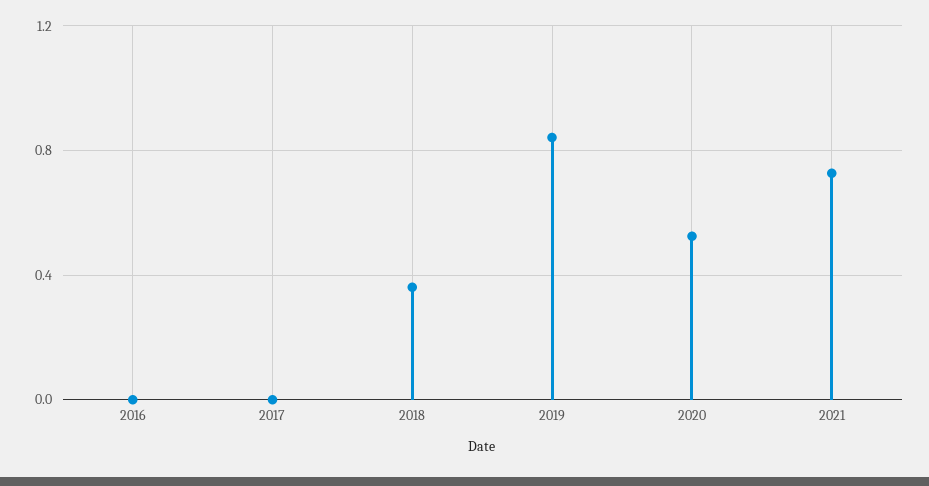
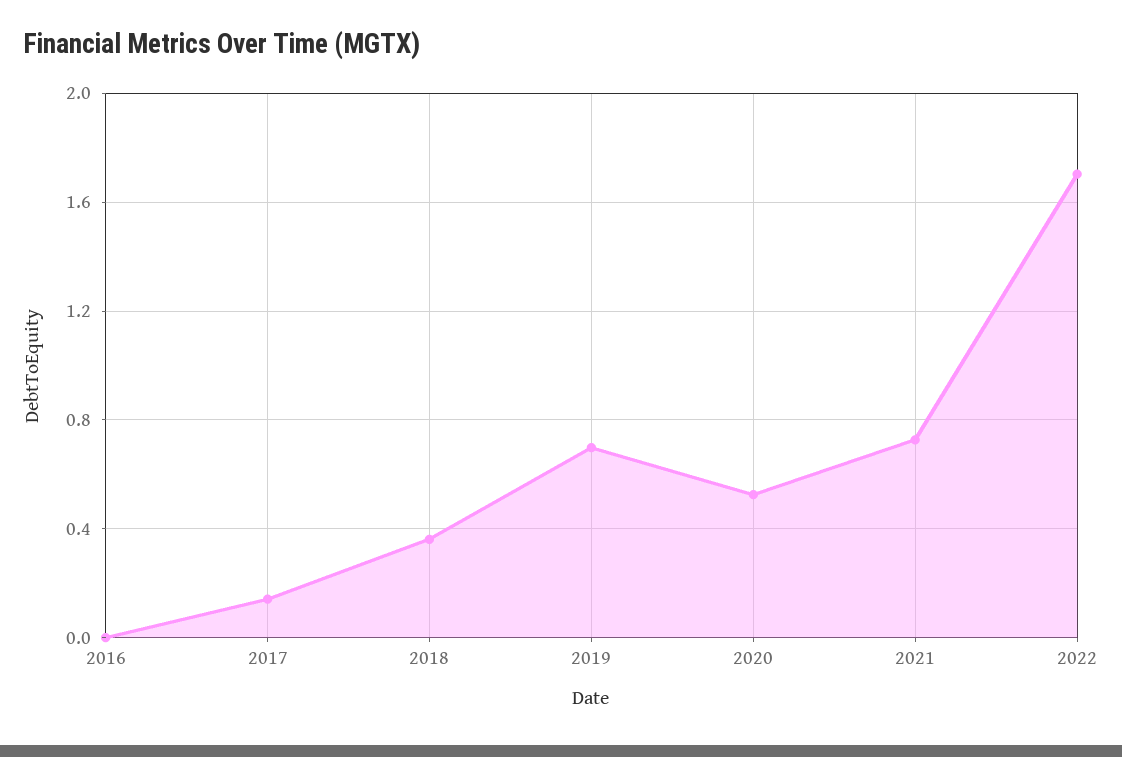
2017: 0 -> 0.15
2019: 0.85 -> 0.7
2022: none -> 1.7

